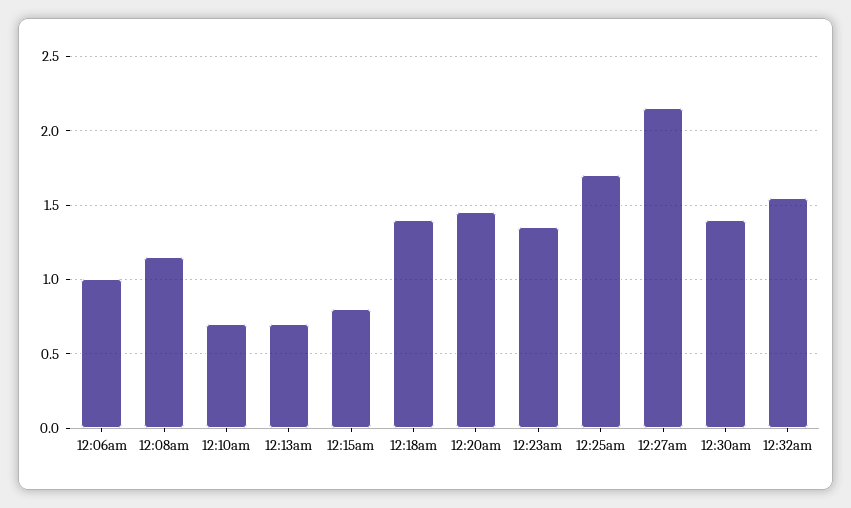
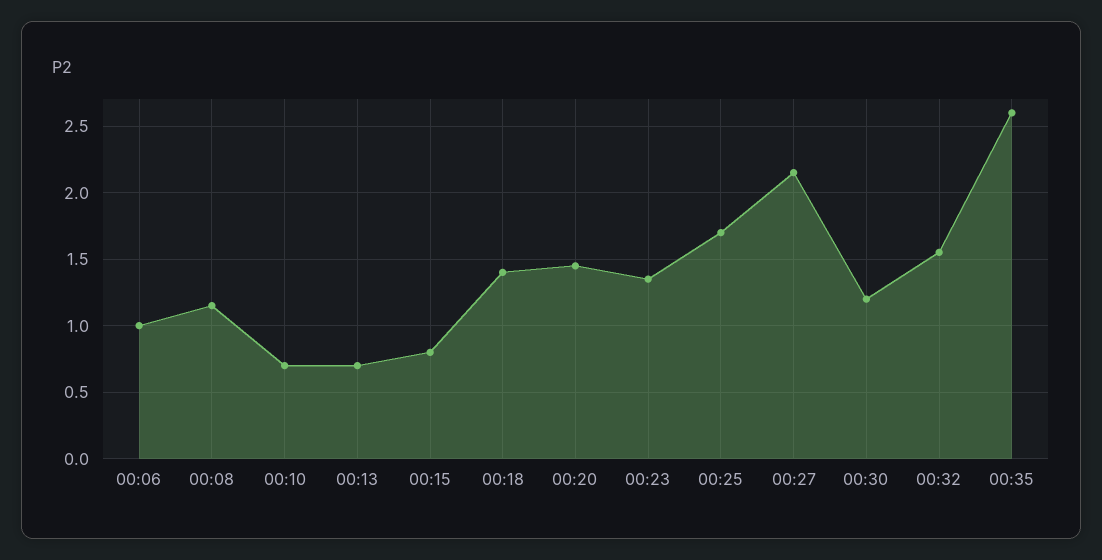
12:30am: 1.4 -> 1.2
00:35: none -> 2.6

